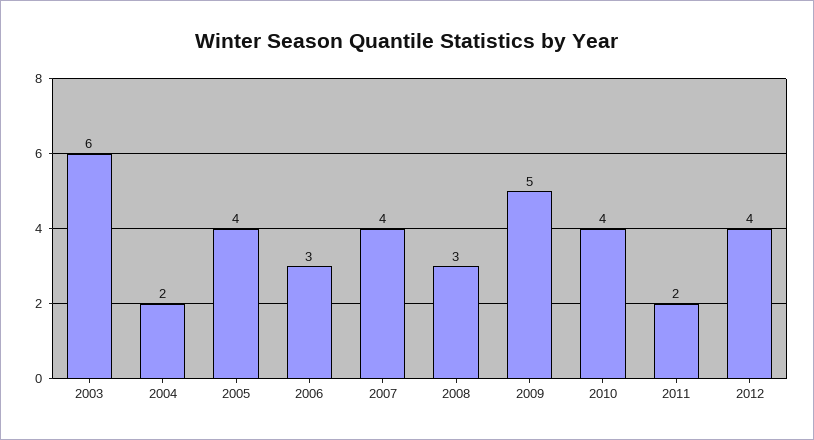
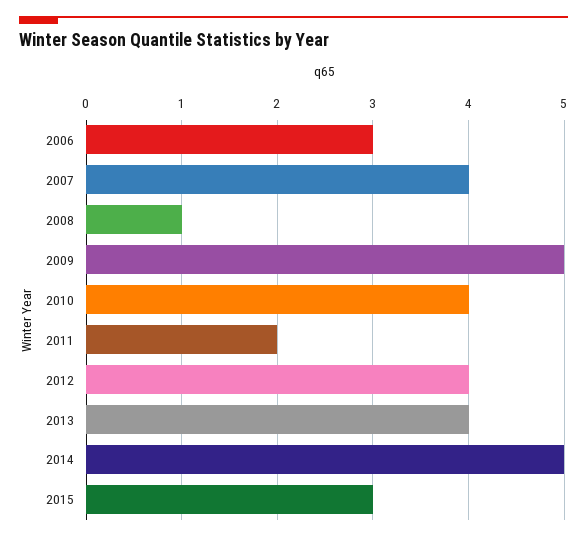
2003: 6 -> none
2004: 2 -> none
2005: 4 -> none
2008: 3 -> 1
2013: none -> 4
2014: none -> 5
2015: none -> 3

